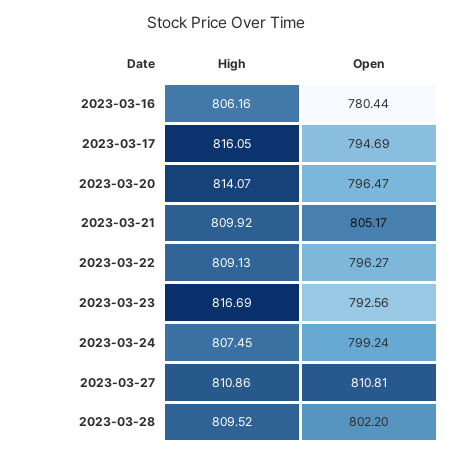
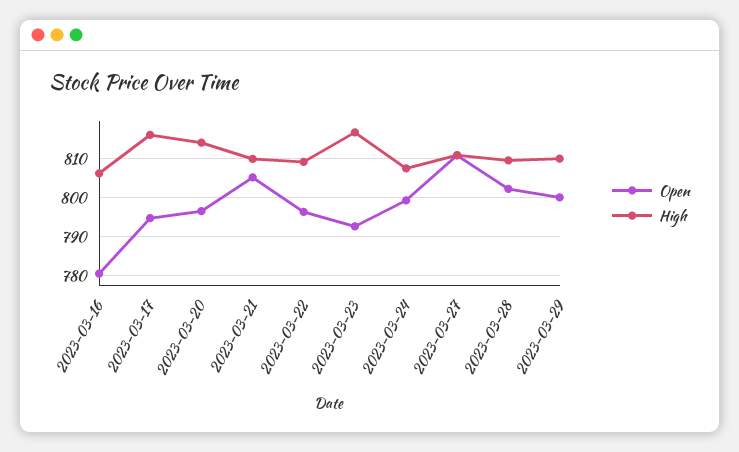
Open, 2023-03-29: none -> 800
High, 2023-03-29: none -> 810

